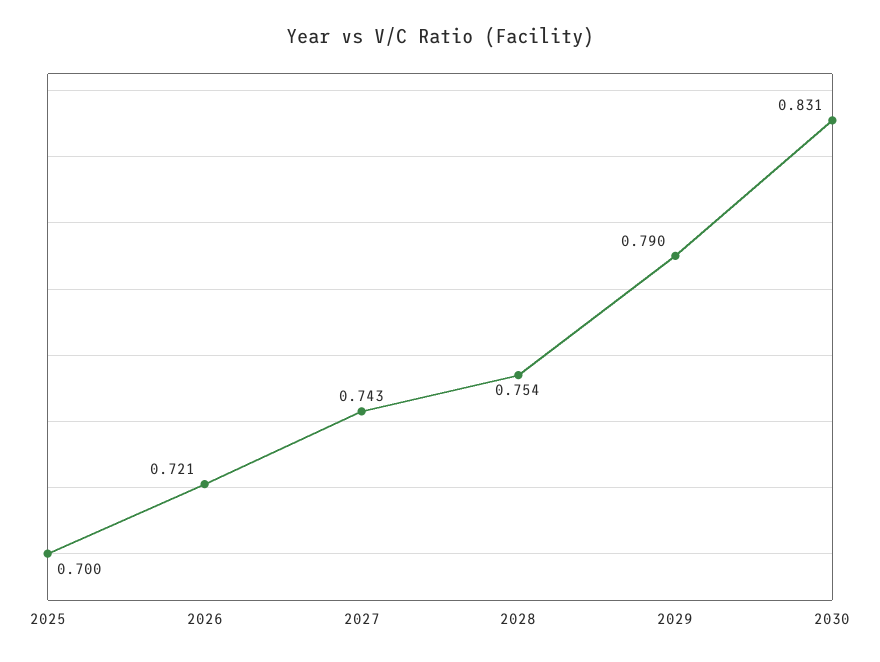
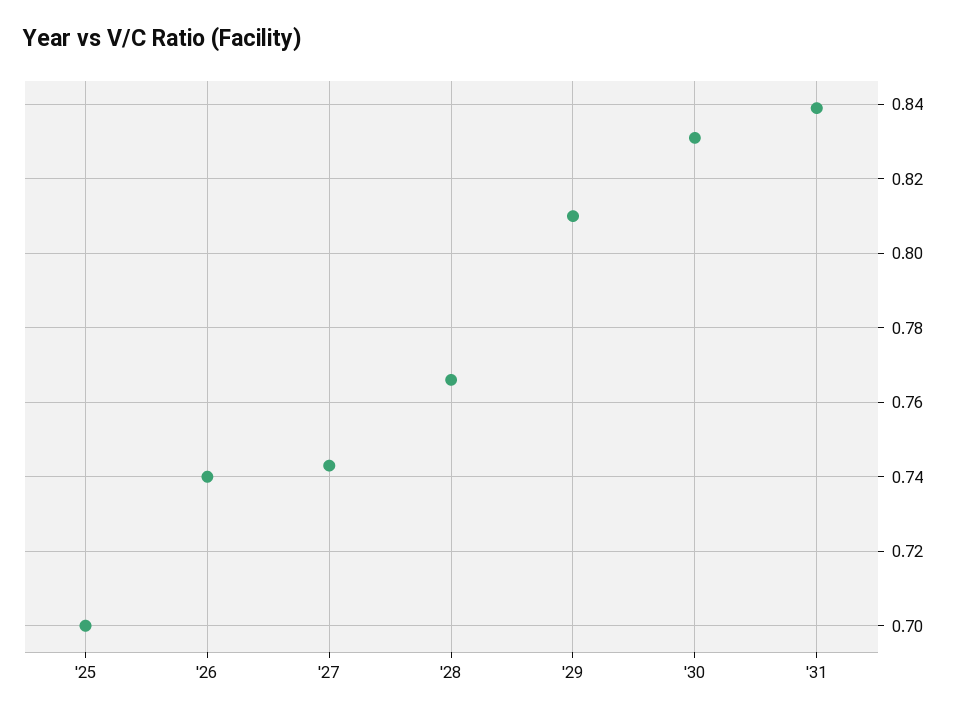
2026: 0.721 -> 0.74
2028: 0.754 -> 0.765
2029: 0.79 -> 0.81
'31: none -> 0.84

